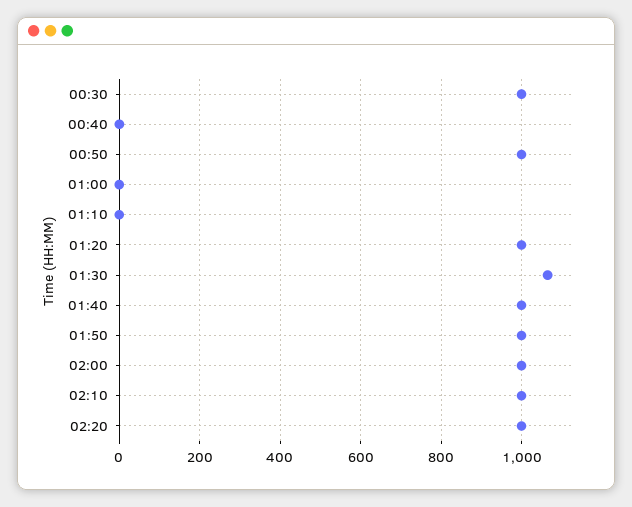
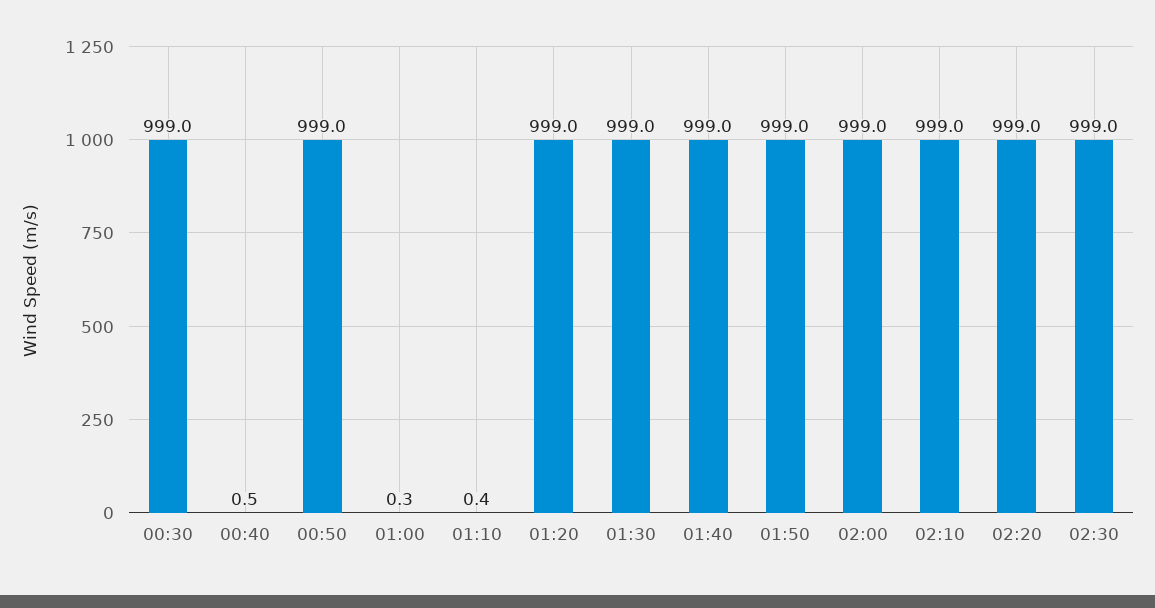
01:30: 1060 -> 999
02:30: none -> 999

